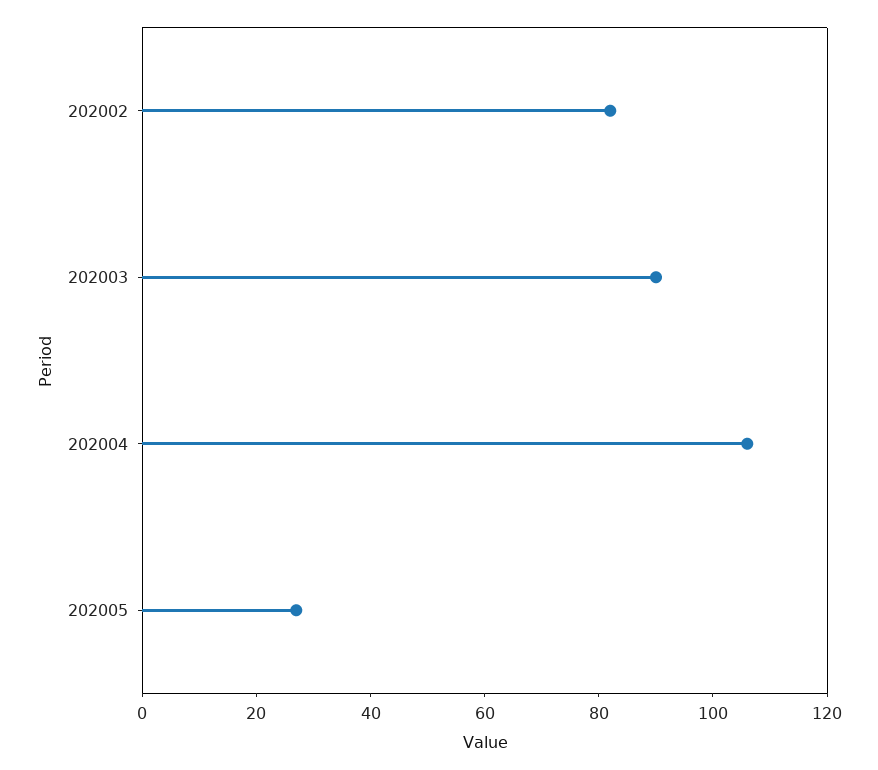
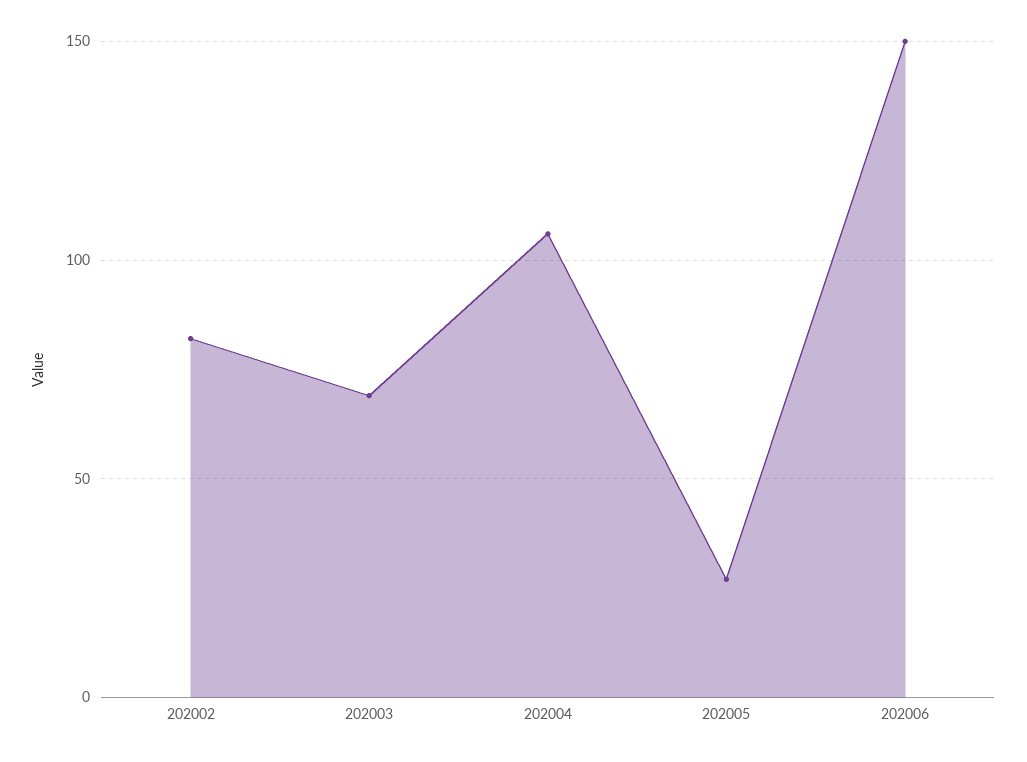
202003: 90 -> 70
202006: none -> 150

